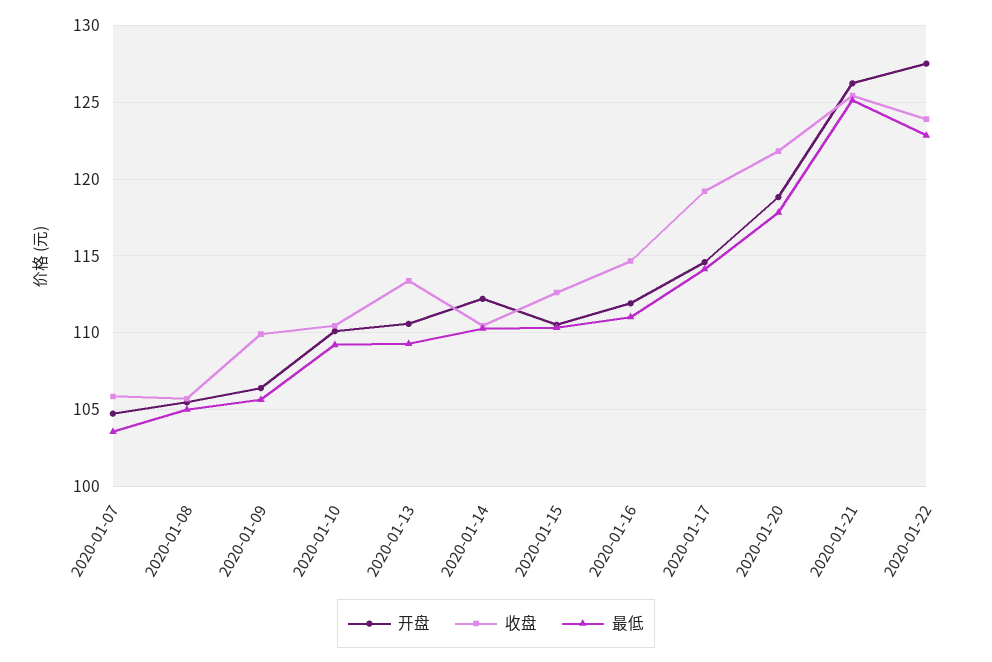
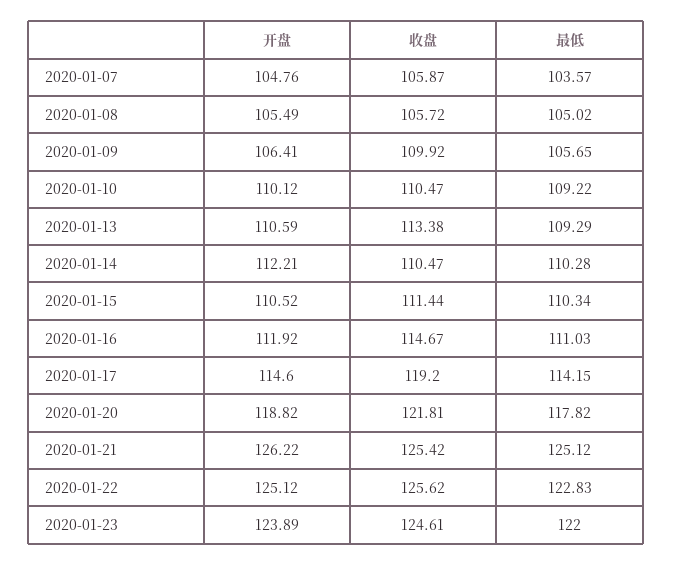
收盘, 2020-01-15: 112.5 -> 111.44
开盘, 2020-01-22: 127.5 -> 125.12
收盘, 2020-01-22: 124 -> 125.62
开盘, 2020-01-23: none -> 123.89
收盘, 2020-01-23: none -> 124.61
最低, 2020-01-23: none -> 122

